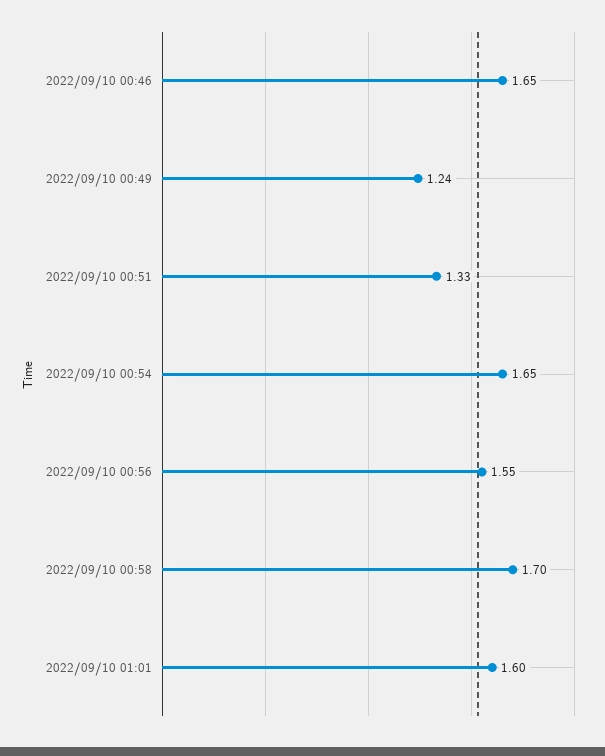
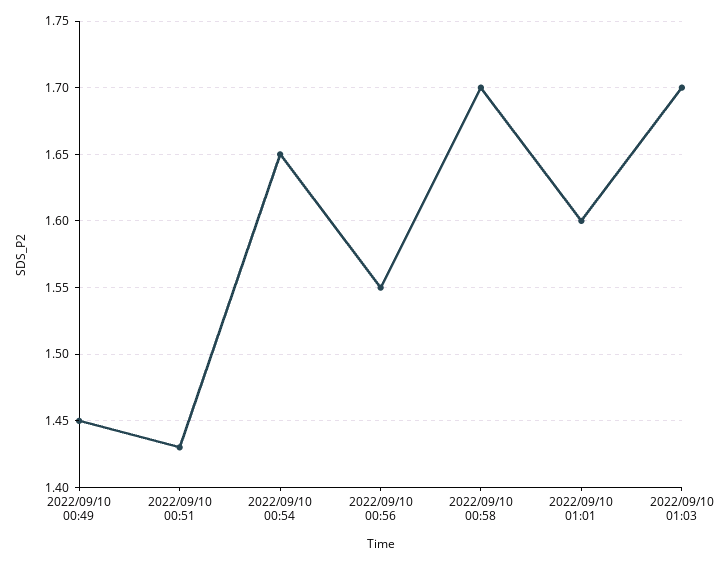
2022/09/10 00:46: 1.65 -> none
2022/09/10 00:49: 1.24 -> 1.45
2022/09/10 00:51: 1.33 -> 1.43
2022/09/10 01:03: none -> 1.7

